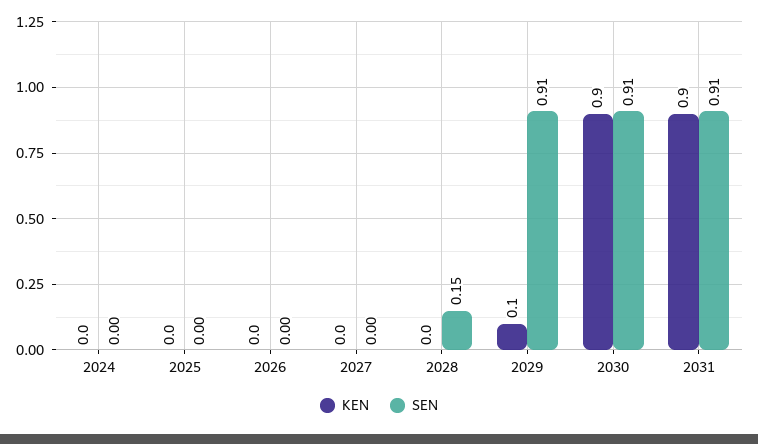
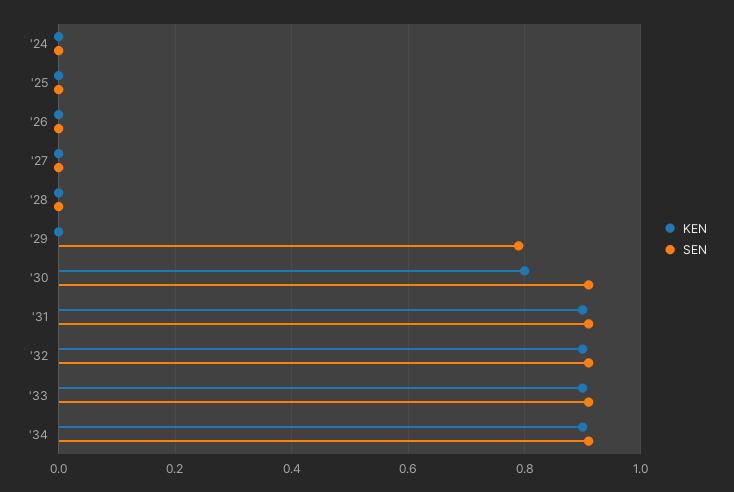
SEN, 2028: 0.15 -> 0
KEN, 2029: 0.1 -> 0
SEN, 2029: 0.91 -> 0.8
KEN, 2030: 0.9 -> 0.8
KEN, '32: none -> 0.9
SEN, '32: none -> 0.9
KEN, '33: none -> 0.9
SEN, '33: none -> 0.9
KEN, '34: none -> 0.9
SEN, '34: none -> 0.9

